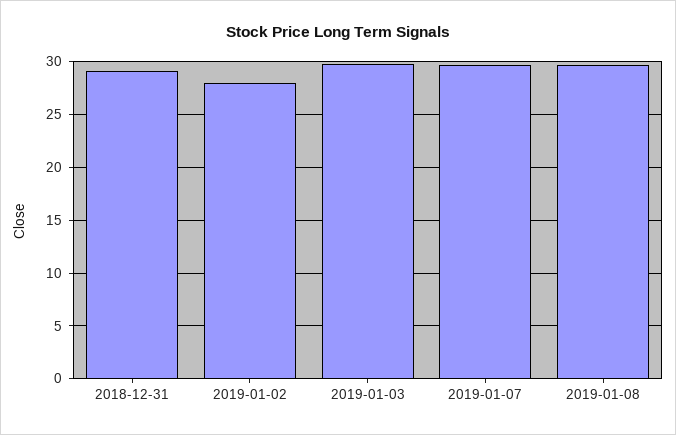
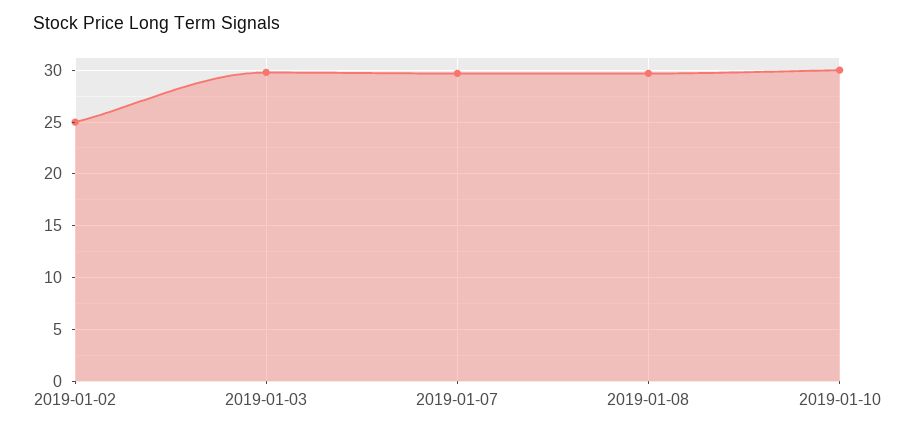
2018-12-31: 29 -> none
2019-01-02: 28 -> 25
2019-01-10: none -> 30

